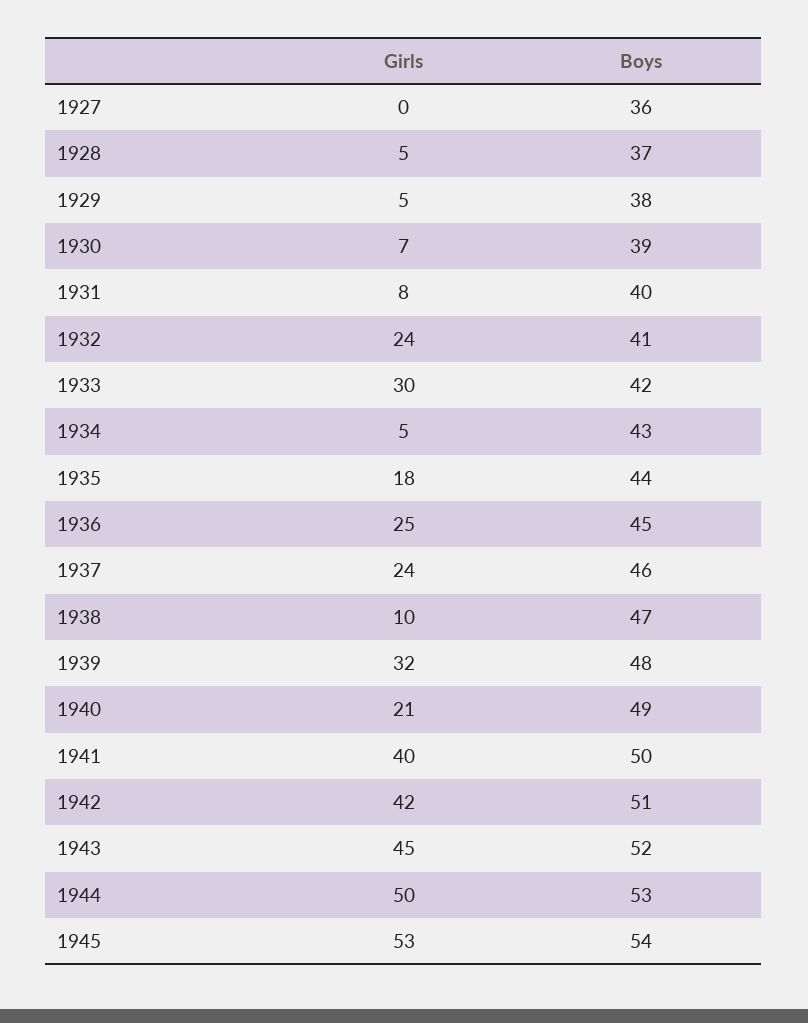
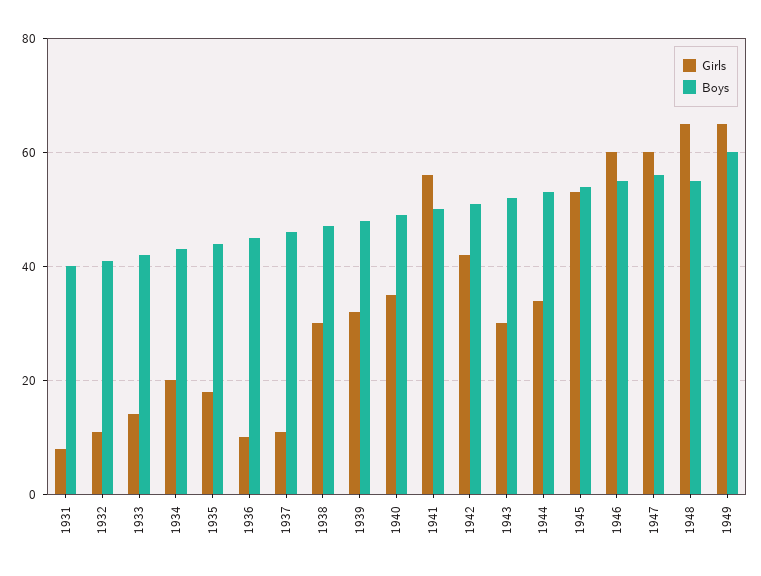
Girls, 1927: 0 -> none
Boys, 1927: 36 -> none
Girls, 1928: 5 -> none
Boys, 1928: 37 -> none
Girls, 1929: 5 -> none
Boys, 1929: 38 -> none
Girls, 1930: 7 -> none
Boys, 1930: 39 -> none
Girls, 1932: 24 -> 10
Girls, 1933: 30 -> 15
Girls, 1934: 5 -> 20
Girls, 1936: 25 -> 10
Girls, 1937: 24 -> 10
Girls, 1938: 10 -> 30
Girls, 1940: 21 -> 35
Girls, 1941: 40 -> 55
Girls, 1943: 45 -> 30
Girls, 1944: 50 -> 35
Girls, 1946: none -> 60
Boys, 1946: none -> 55
Girls, 1947: none -> 60
Boys, 1947: none -> 55
Girls, 1948: none -> 65
Boys, 1948: none -> 55
Girls, 1949: none -> 65
Boys, 1949: none -> 60

